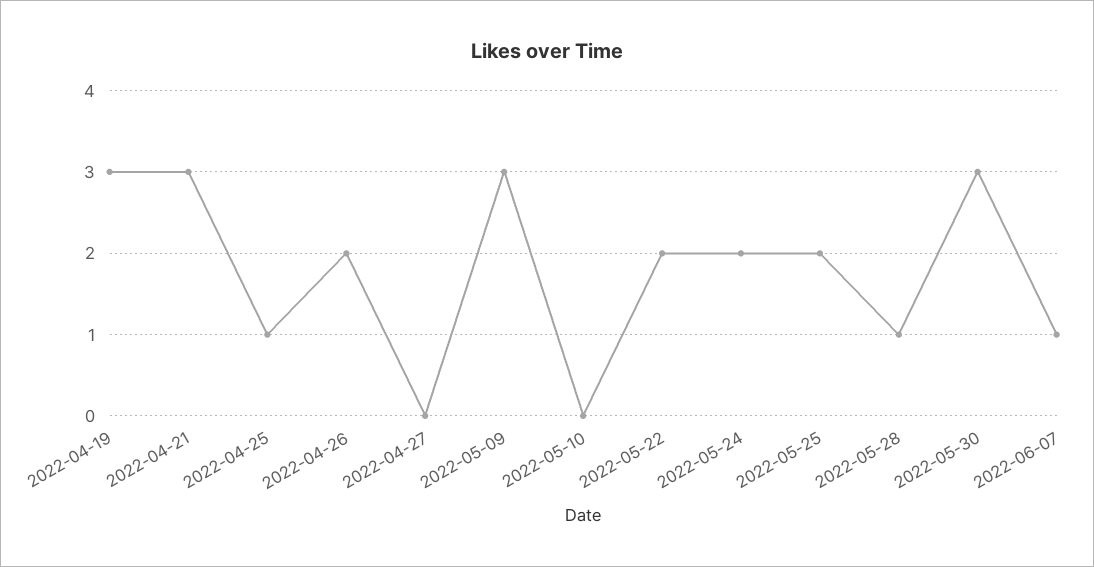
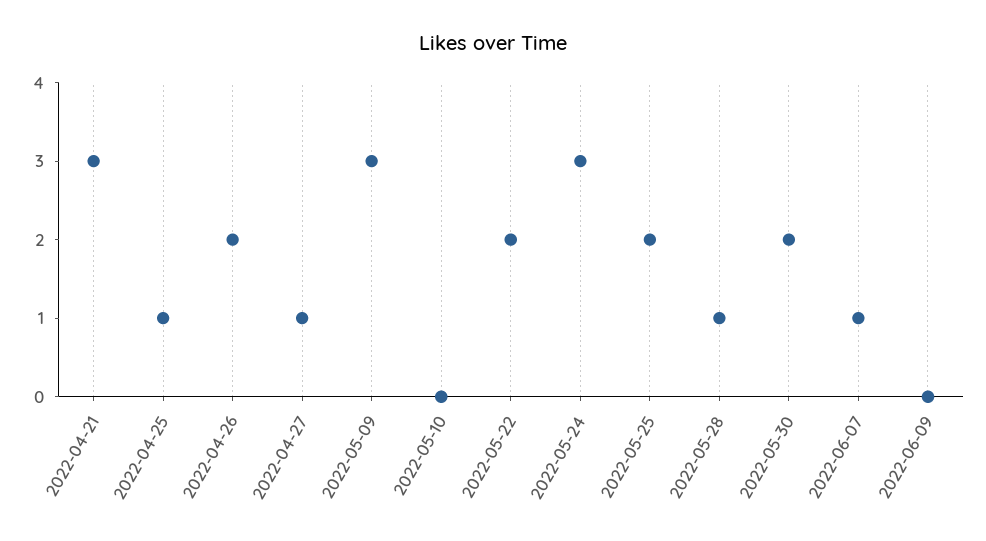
2022-04-19: 3 -> none
2022-04-27: 0 -> 1
2022-05-24: 2 -> 3
2022-05-30: 3 -> 2
2022-06-09: none -> 0

